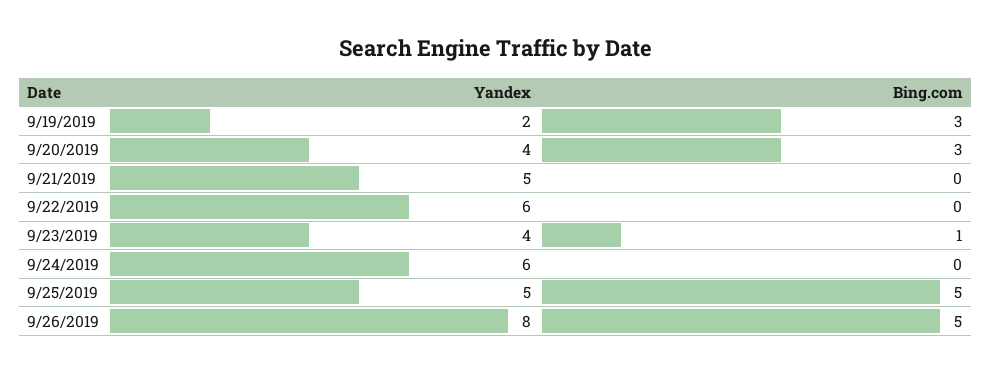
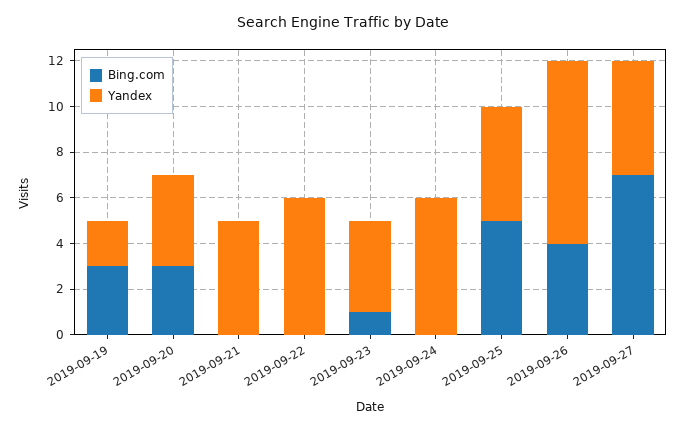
Bing.com, 9/26/2019: 5 -> 4
Bing.com, 2019-09-27: none -> 7
Yandex, 2019-09-27: none -> 5

